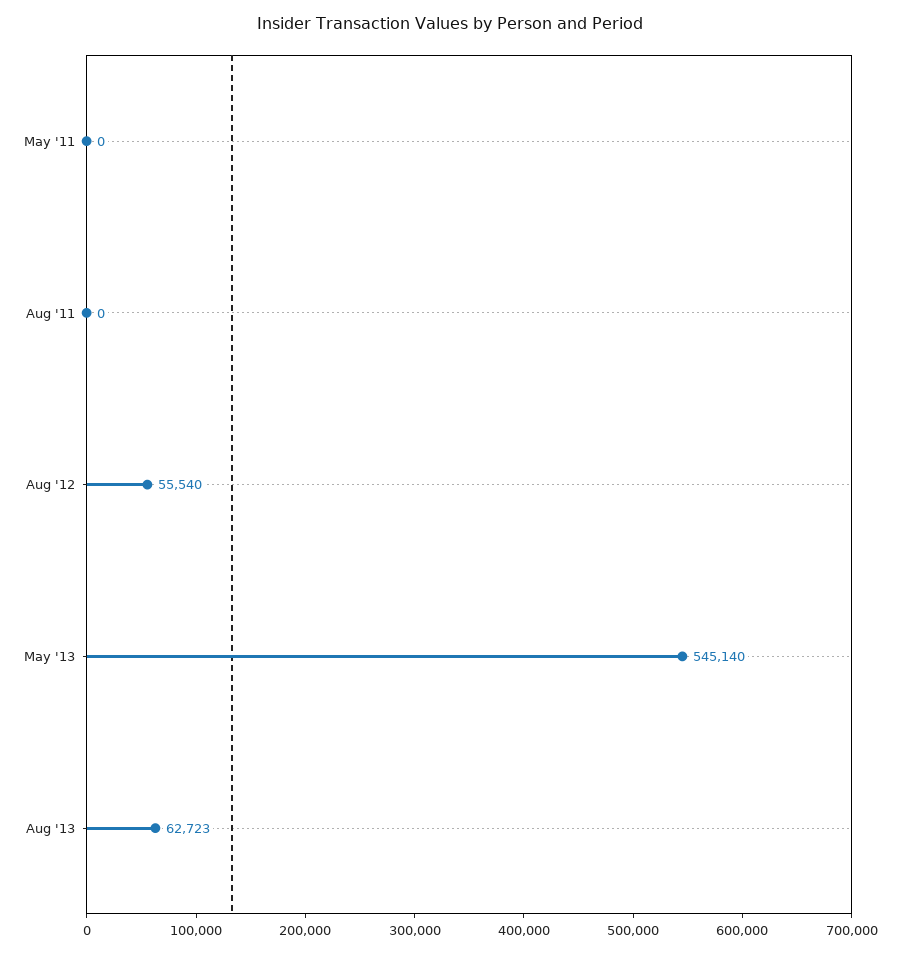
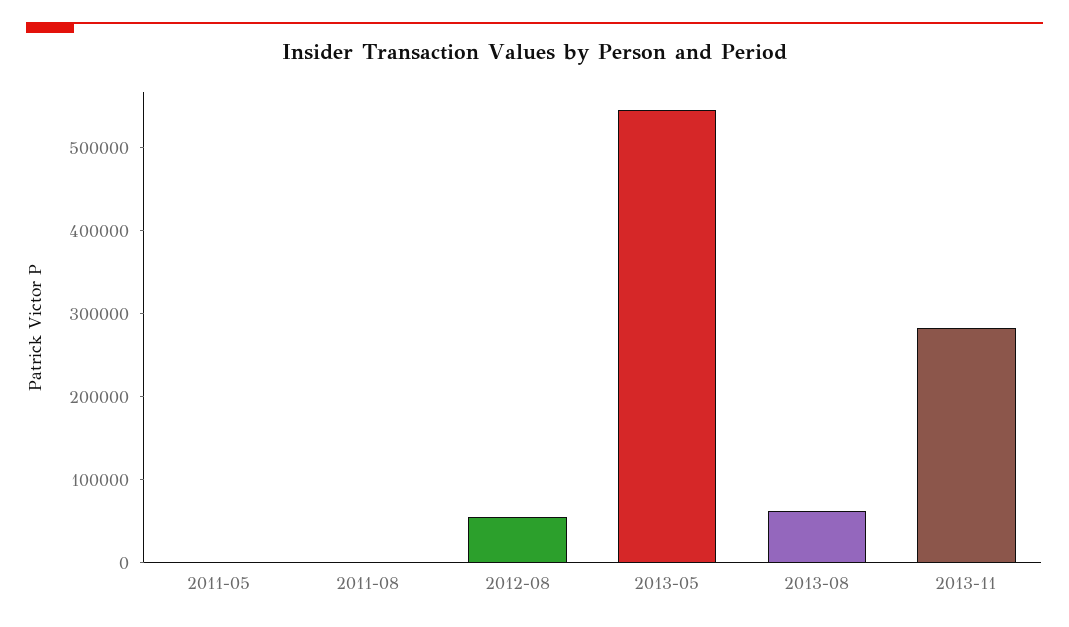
2013-11: none -> 280000

